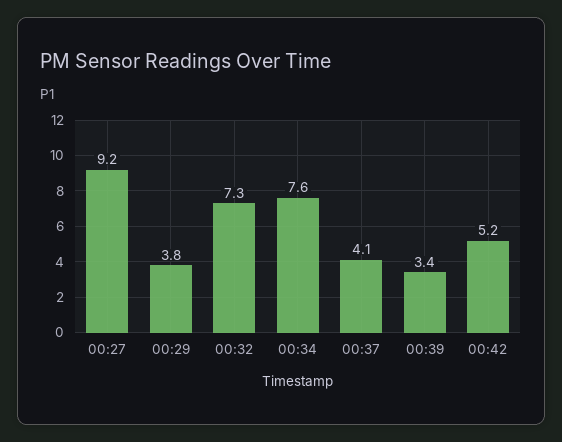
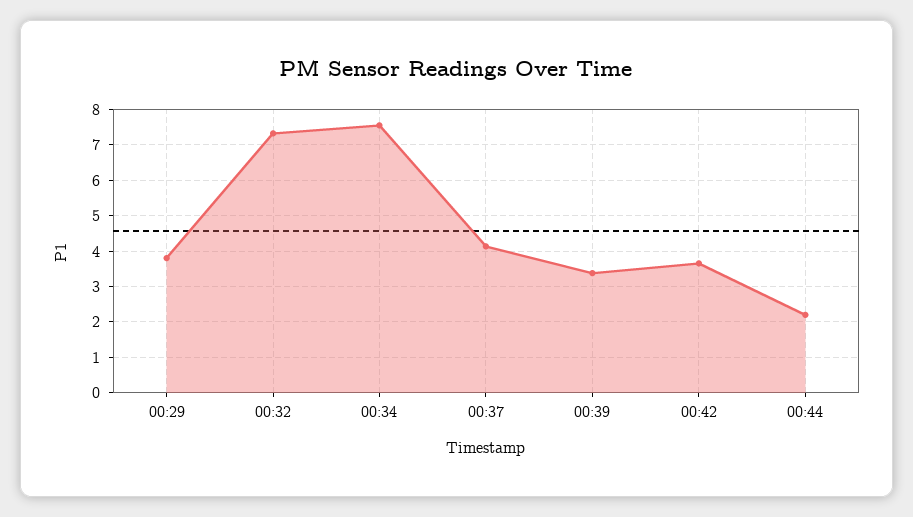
00:27: 9.2 -> none
00:42: 5.2 -> 3.6
00:44: none -> 2.2

